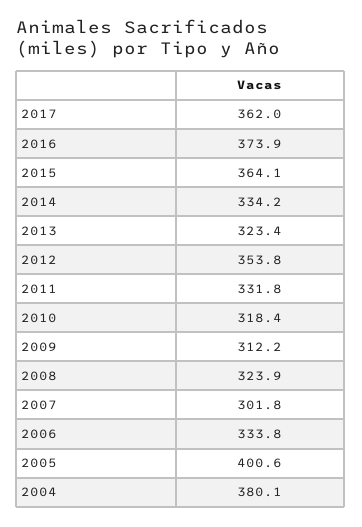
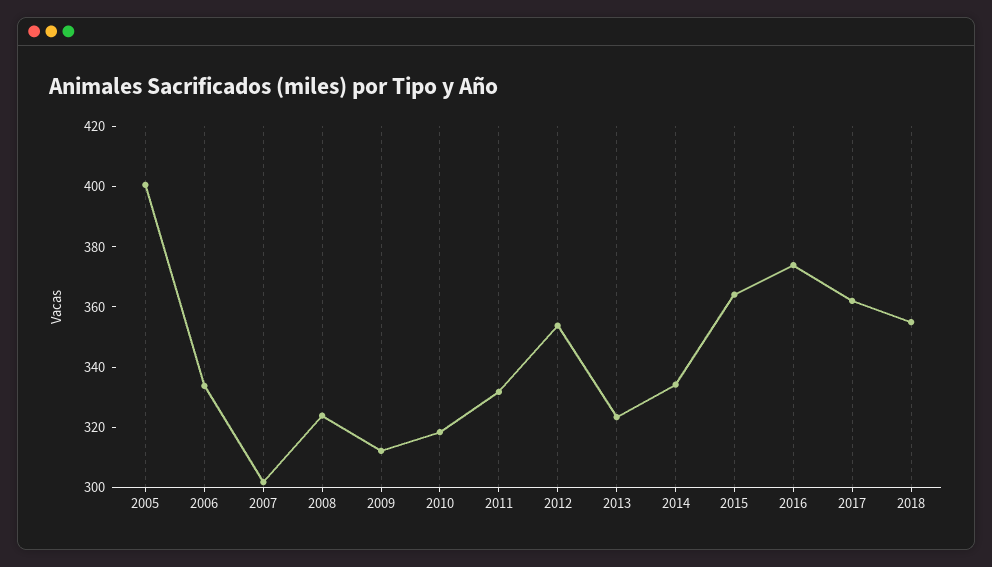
2004: 380.1 -> none
2018: none -> 355

